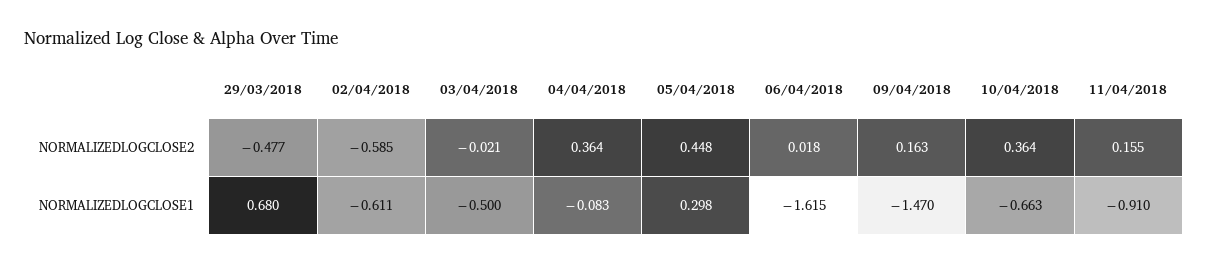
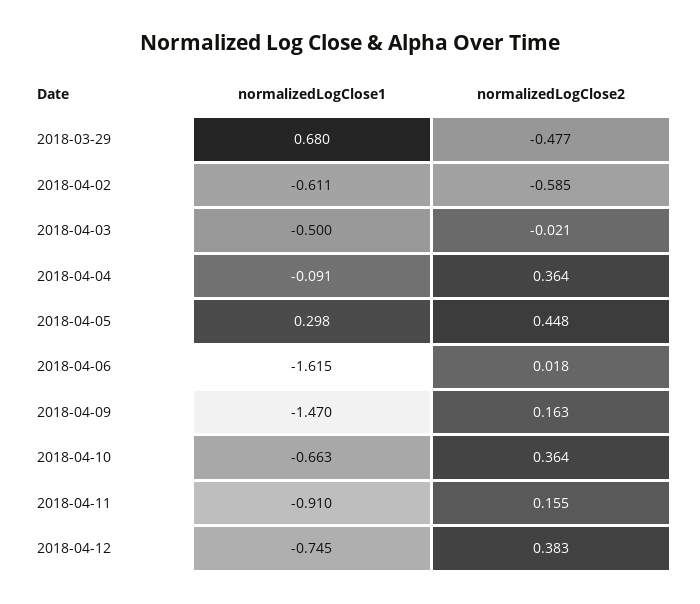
04/04/2018, NORMALIZEDLOGCLOSE1: -0.083 -> -0.091
2018-04-12, NORMALIZEDLOGCLOSE1: none -> -0.745
2018-04-12, NORMALIZEDLOGCLOSE2: none -> 0.383

